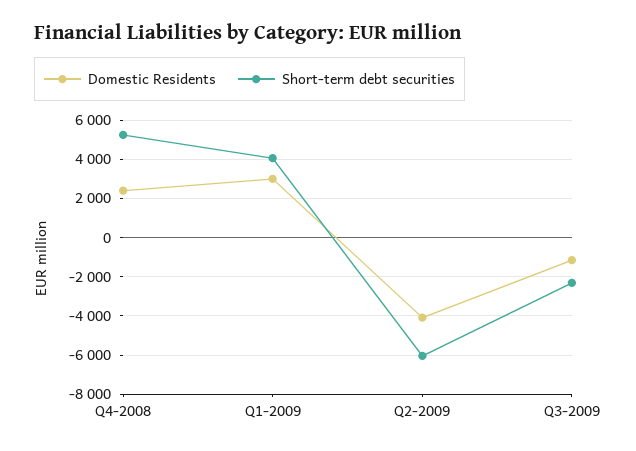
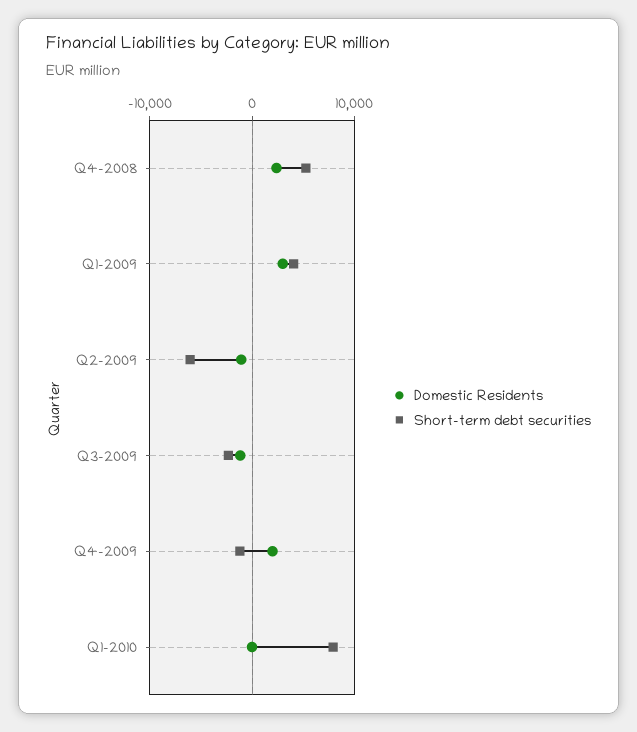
Domestic Residents, Q2-2009: -4000 -> -1000
Domestic Residents, Q4-2009: none -> 2000
Short-term debt securities, Q4-2009: none -> -1000
Domestic Residents, Q1-2010: none -> 0
Short-term debt securities, Q1-2010: none -> 8000

